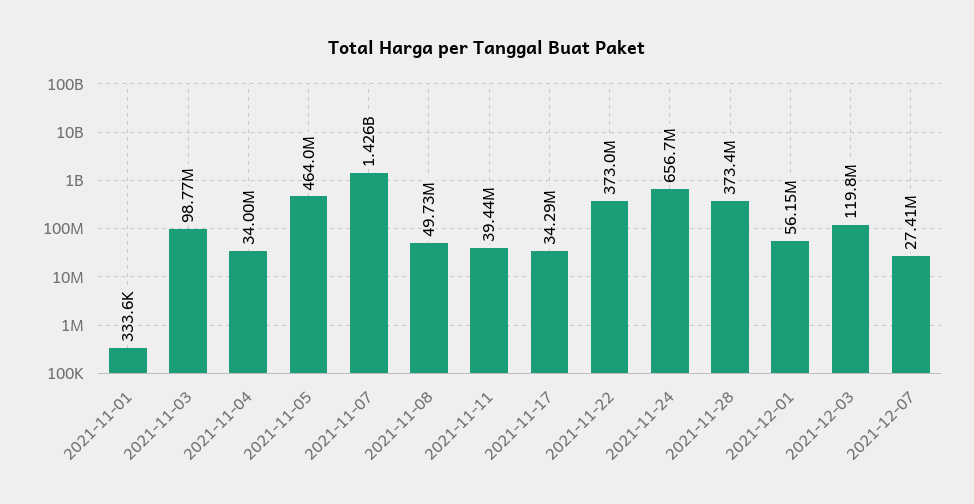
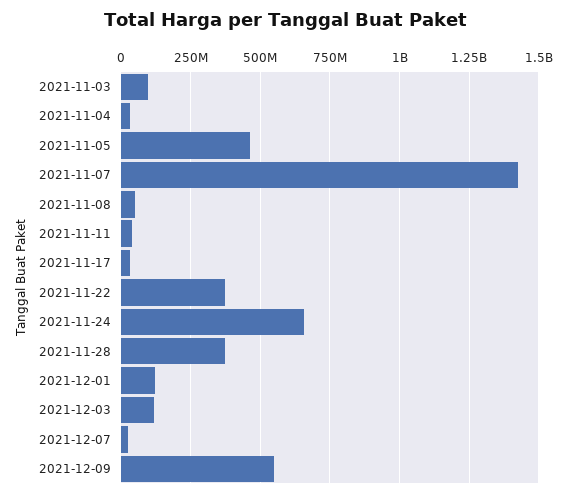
2021-11-01: 333600 -> none
2021-12-01: 56150000 -> 125000000
2021-12-09: none -> 550000000

